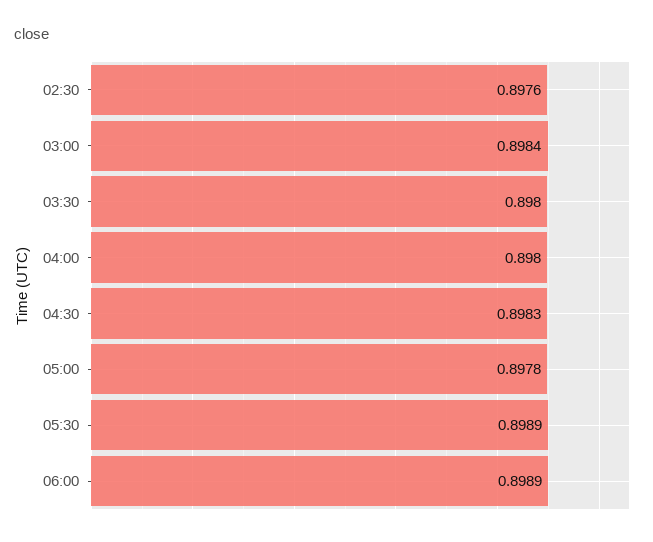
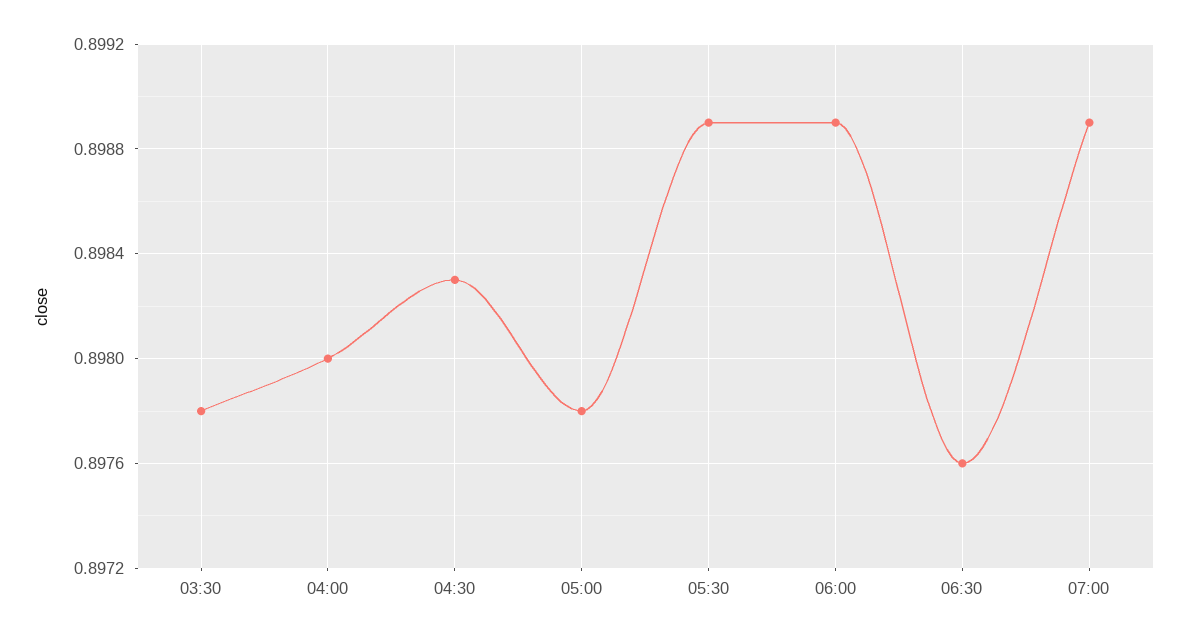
02:30: 0.8976 -> none
03:00: 0.8984 -> none
03:30: 0.898 -> 0.8978
06:30: none -> 0.8976
07:00: none -> 0.8989

